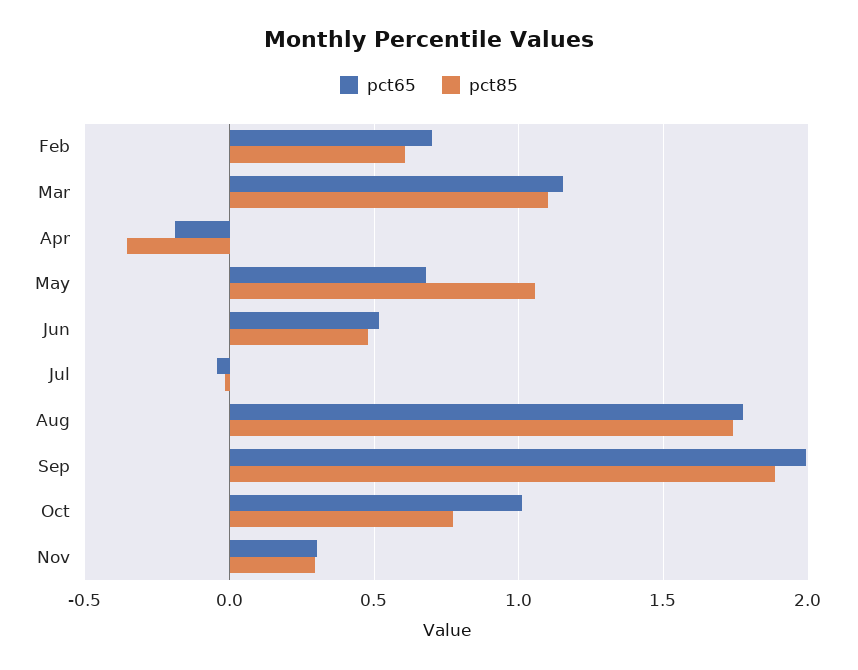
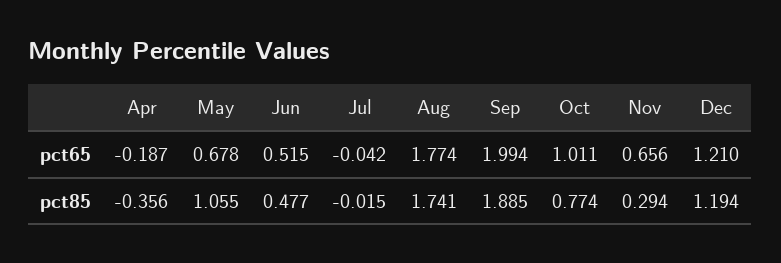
pct65, Feb: 0.7 -> none
pct85, Feb: 0.6 -> none
pct65, Mar: 1.15 -> none
pct85, Mar: 1.1 -> none
pct65, Nov: 0.3 -> 0.656
pct65, Dec: none -> 1.21
pct85, Dec: none -> 1.194

